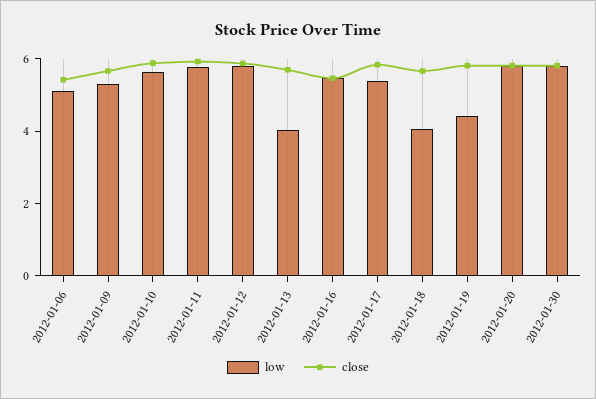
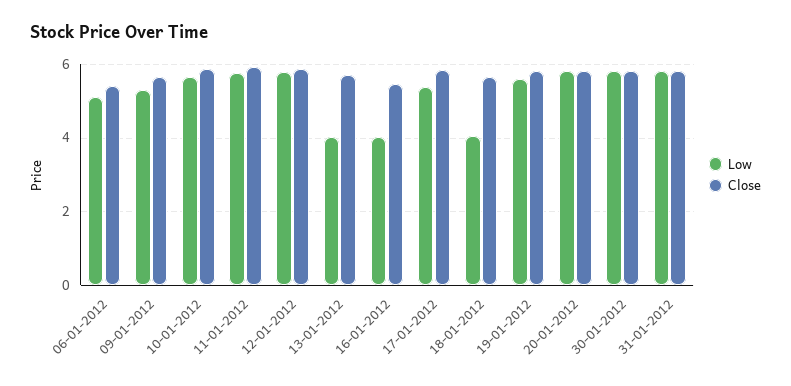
low, 2012-01-16: 5.5 -> 4
low, 2012-01-19: 4.5 -> 5.6
low, 31-01-2012: none -> 5.8
close, 31-01-2012: none -> 5.8

